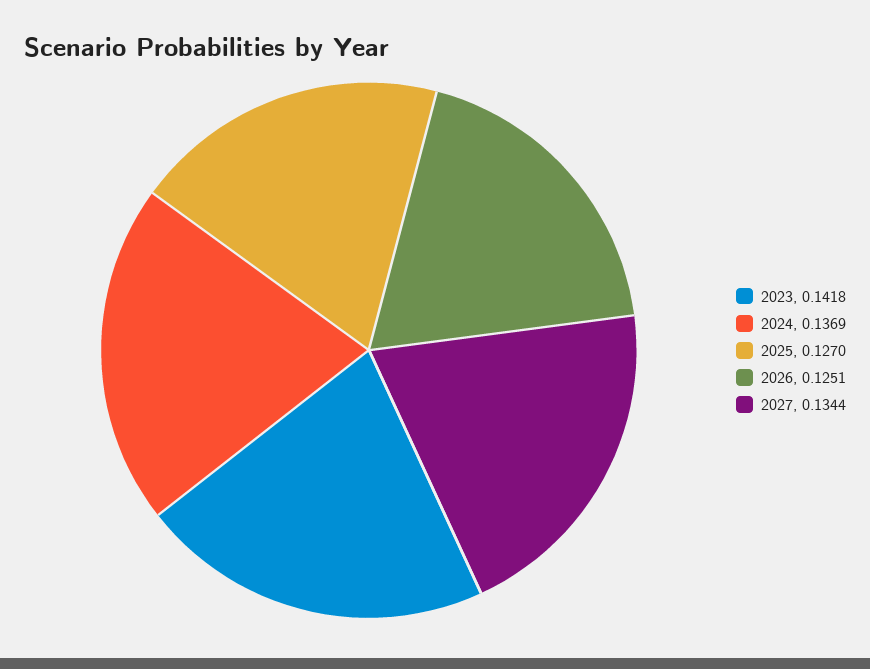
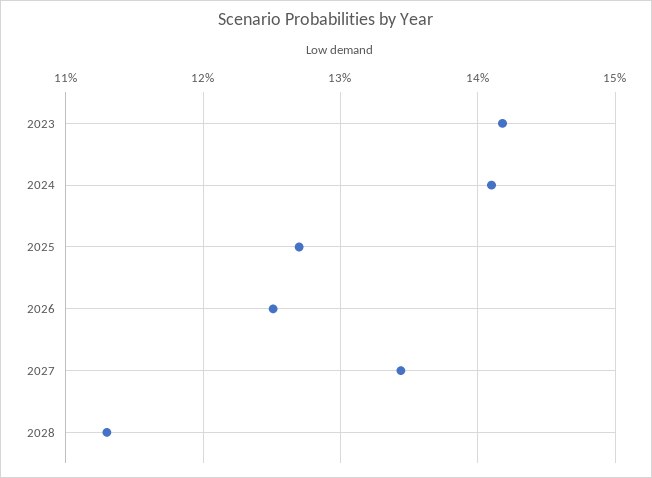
2024: 0.1369 -> 0.141
2028: none -> 0.113

